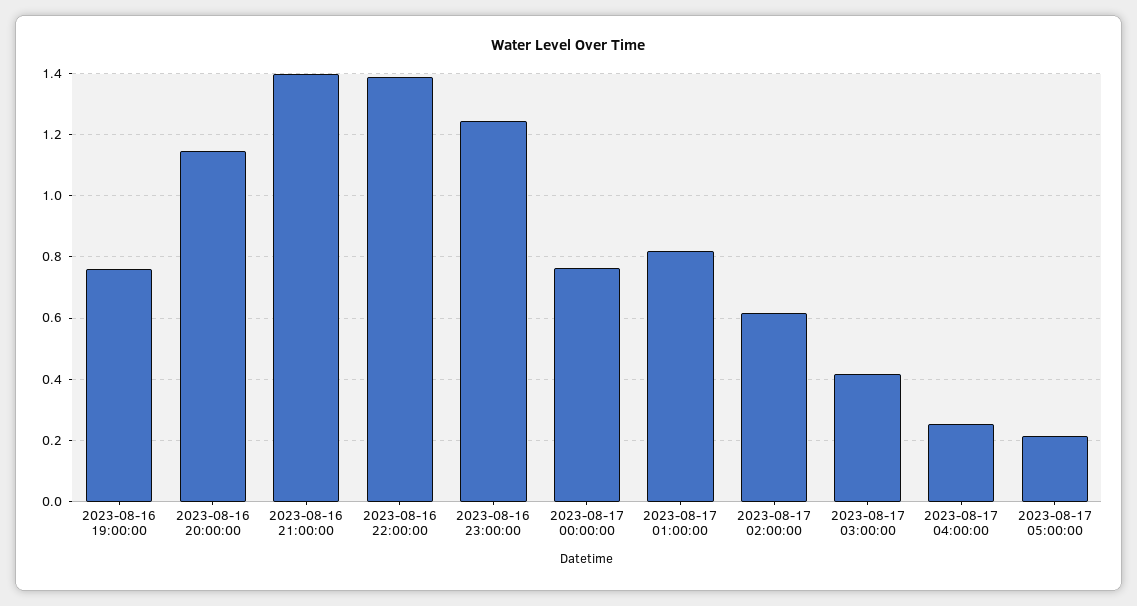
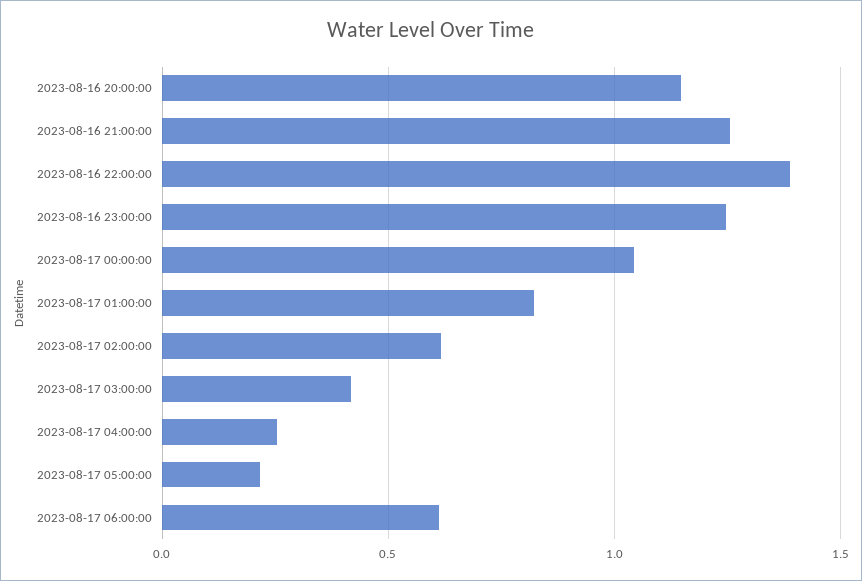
2023-08-16 19:00:00: 0.76 -> none
2023-08-16 21:00:00: 1.4 -> 1.25
2023-08-17 00:00:00: 0.76 -> 1.05
2023-08-17 06:00:00: none -> 0.6

